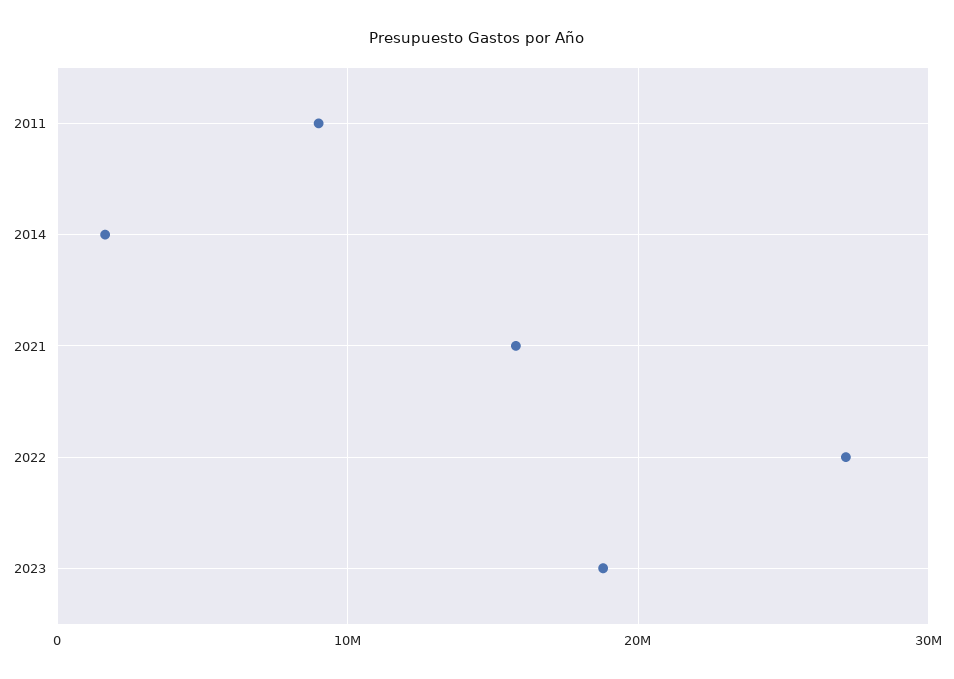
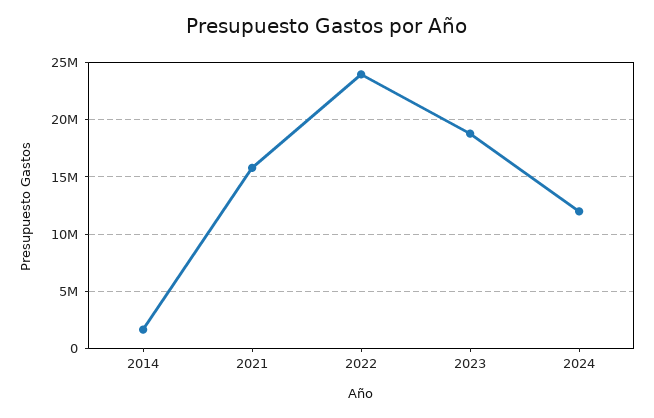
2011: 9000000 -> none
2022: 27000000 -> 24000000
2024: none -> 12000000

